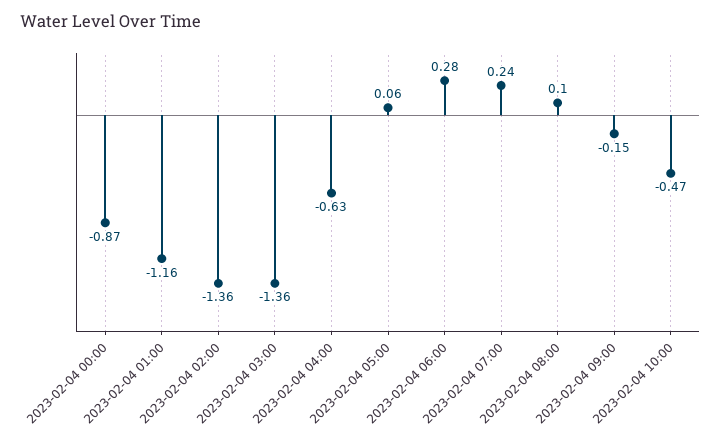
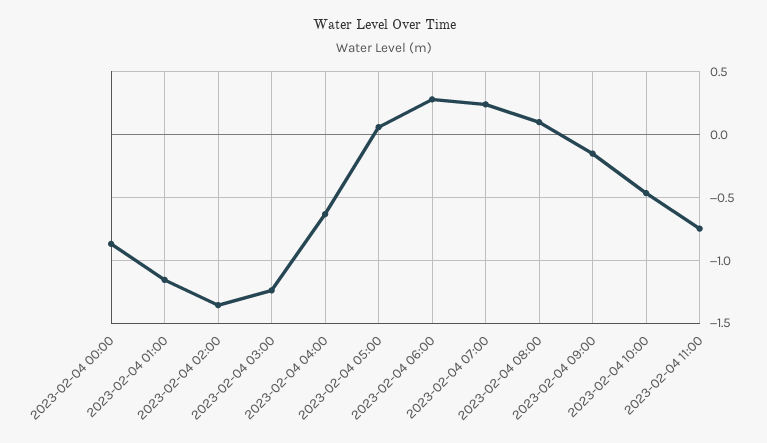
2023-02-04 03:00: -1.36 -> -1.25
2023-02-04 11:00: none -> -0.75

